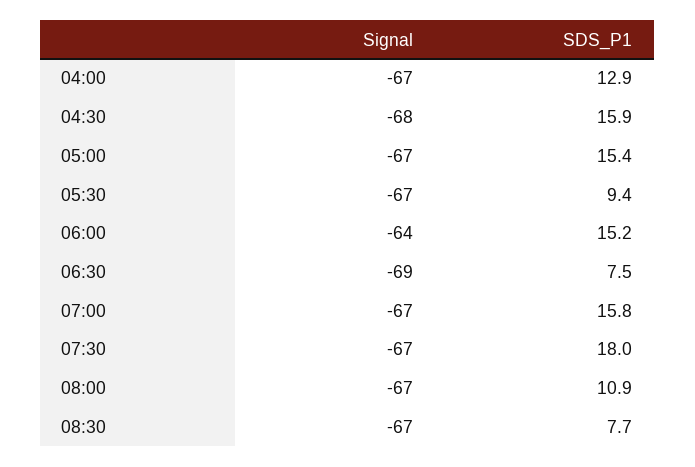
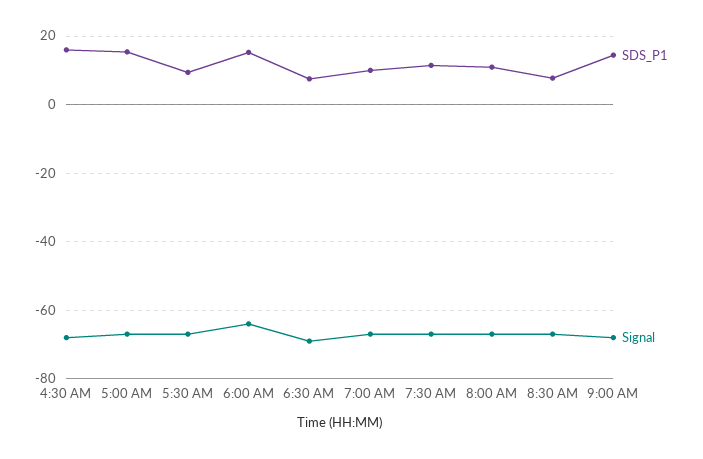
Signal, 04:00: -67 -> none
SDS_P1, 04:00: 12.9 -> none
SDS_P1, 07:00: 15.8 -> 10
SDS_P1, 07:30: 18 -> 12
SDS_P1, 9:00 AM: none -> 14
Signal, 9:00 AM: none -> -68

